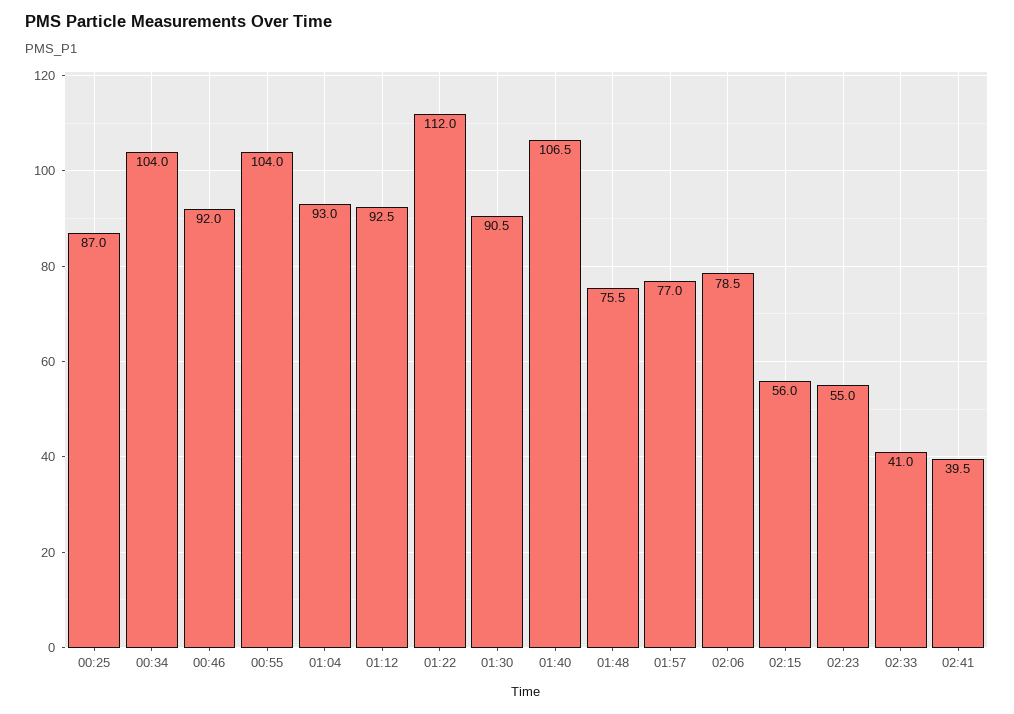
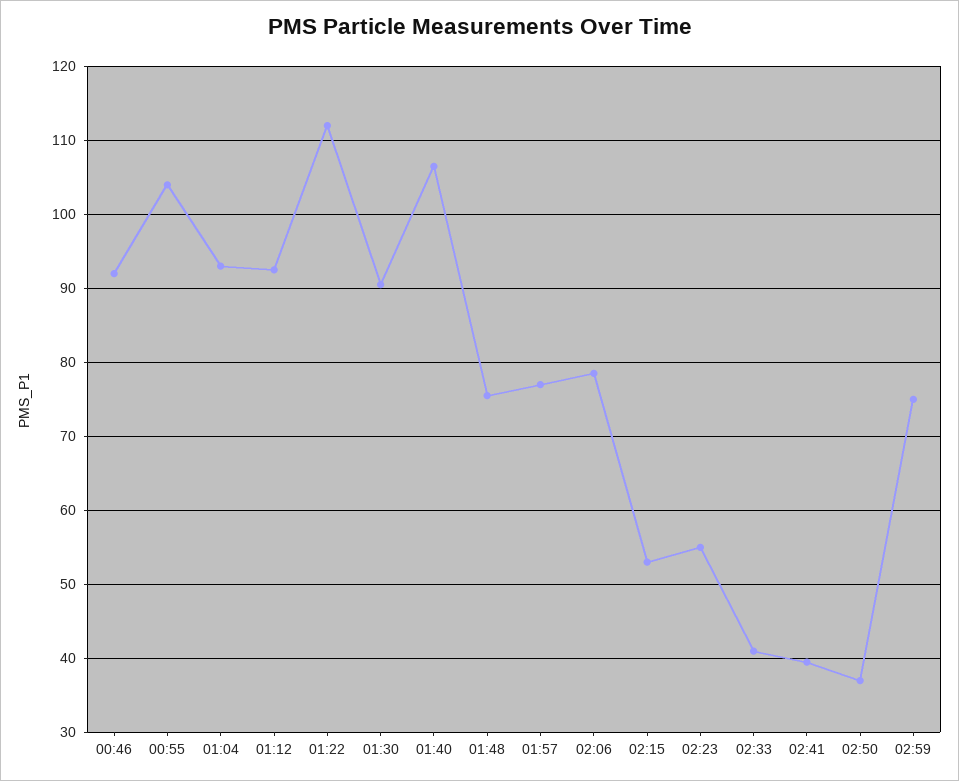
00:25: 87 -> none
00:34: 104 -> none
02:15: 56 -> 53
02:50: none -> 37
02:59: none -> 75

